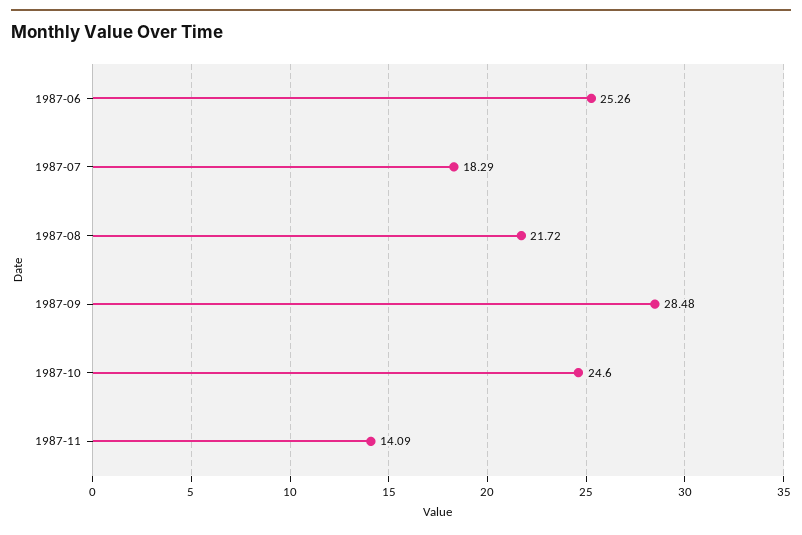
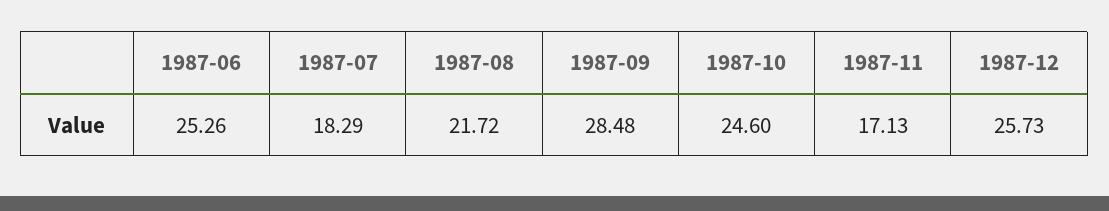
1987-11: 14.09 -> 17.13
1987-12: none -> 25.73

